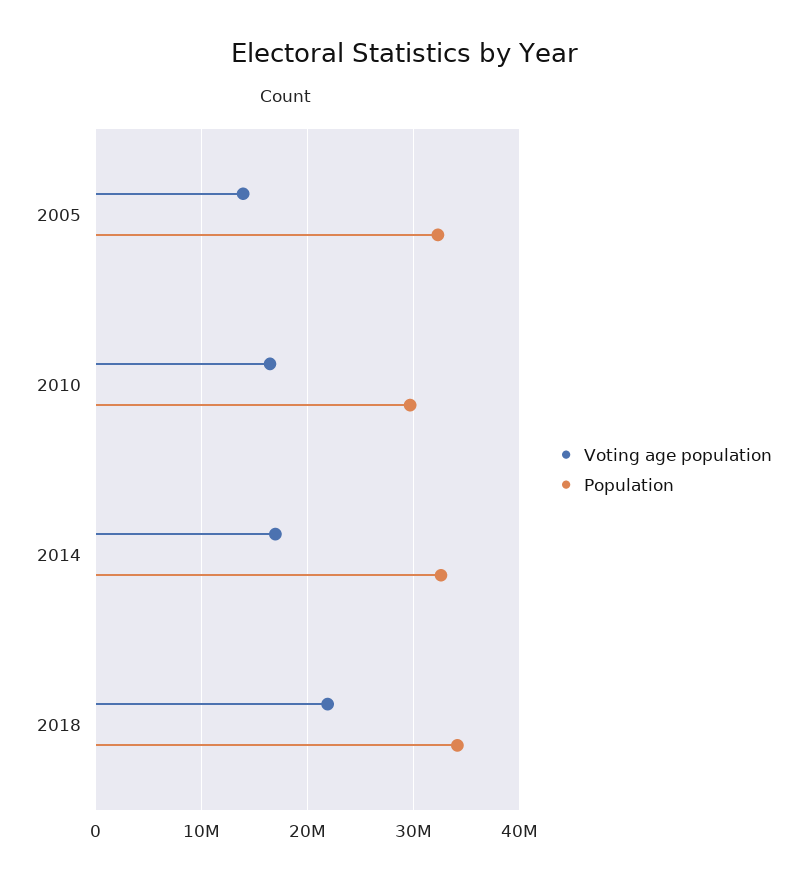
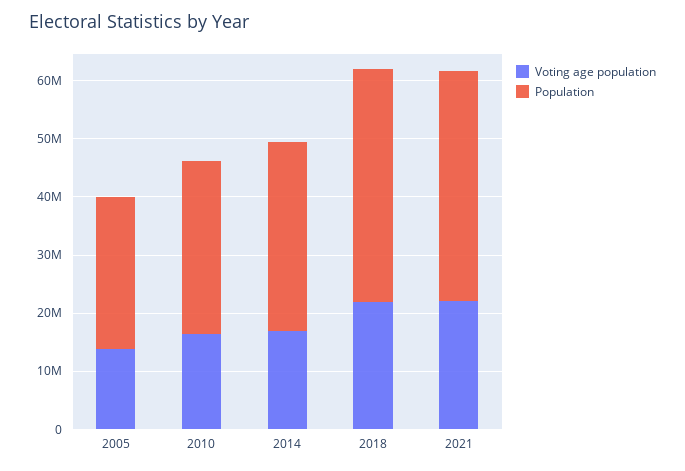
Population, 2005: 32000000 -> 26000000
Population, 2018: 34000000 -> 40000000
Voting age population, 2021: none -> 22000000
Population, 2021: none -> 40000000

